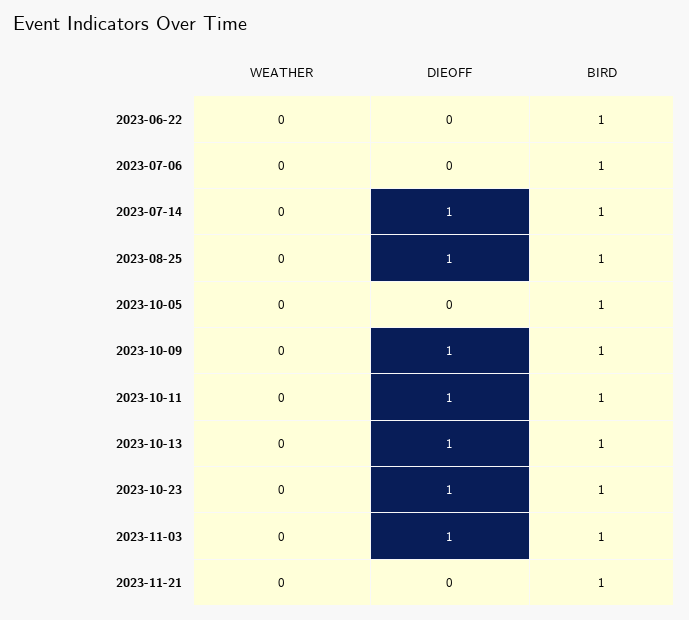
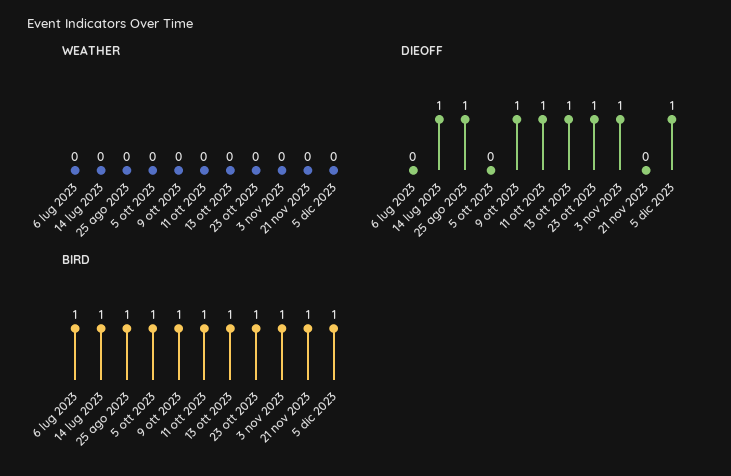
WEATHER, 2023-06-22: 0 -> none
DIEOFF, 2023-06-22: 0 -> none
BIRD, 2023-06-22: 1 -> none
WEATHER, 5 dic 2023: none -> 0
DIEOFF, 5 dic 2023: none -> 1
BIRD, 5 dic 2023: none -> 1

